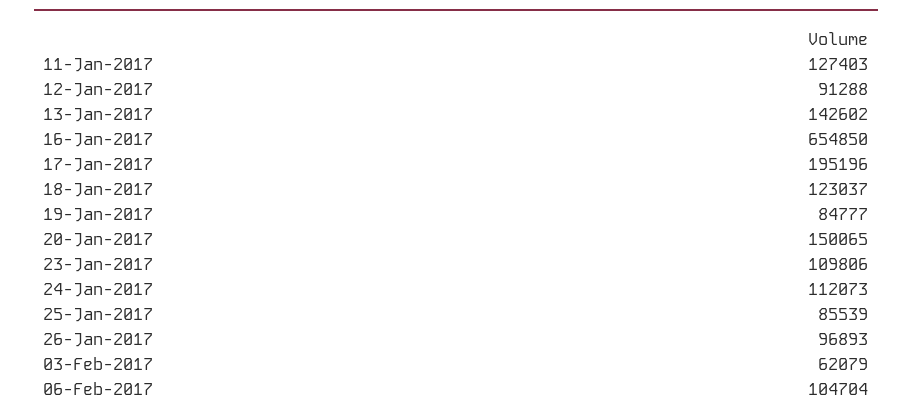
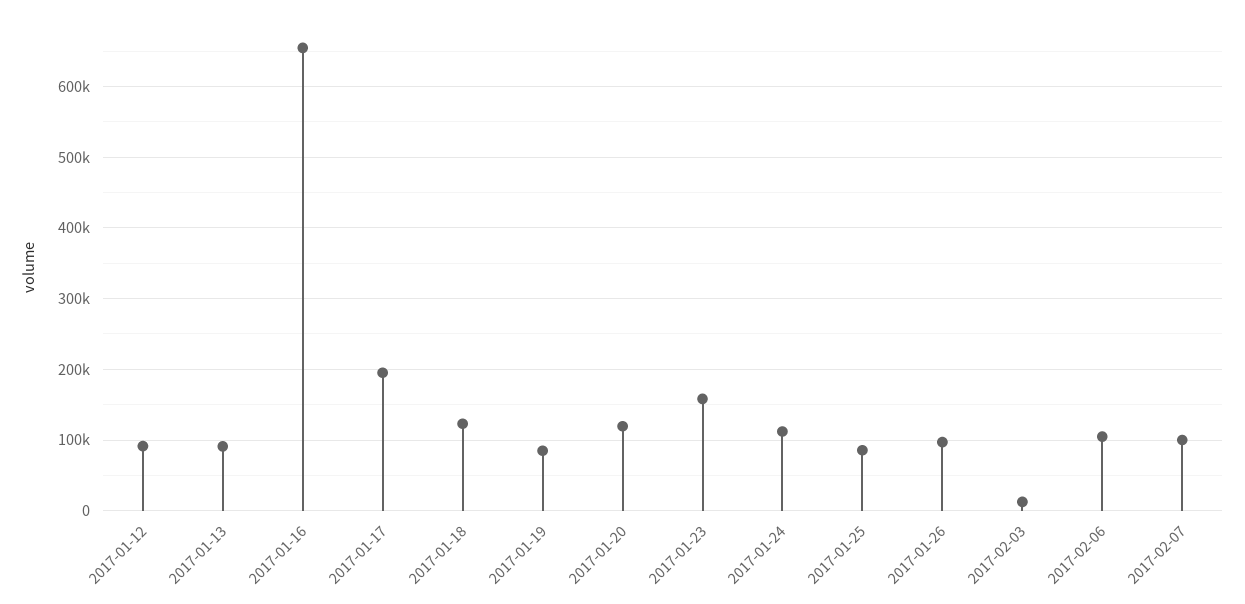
11-Jan-2017: 127403 -> none
13-Jan-2017: 142602 -> 90000
20-Jan-2017: 150065 -> 120000
23-Jan-2017: 109806 -> 160000
03-Feb-2017: 62079 -> 10000
2017-02-07: none -> 100000

